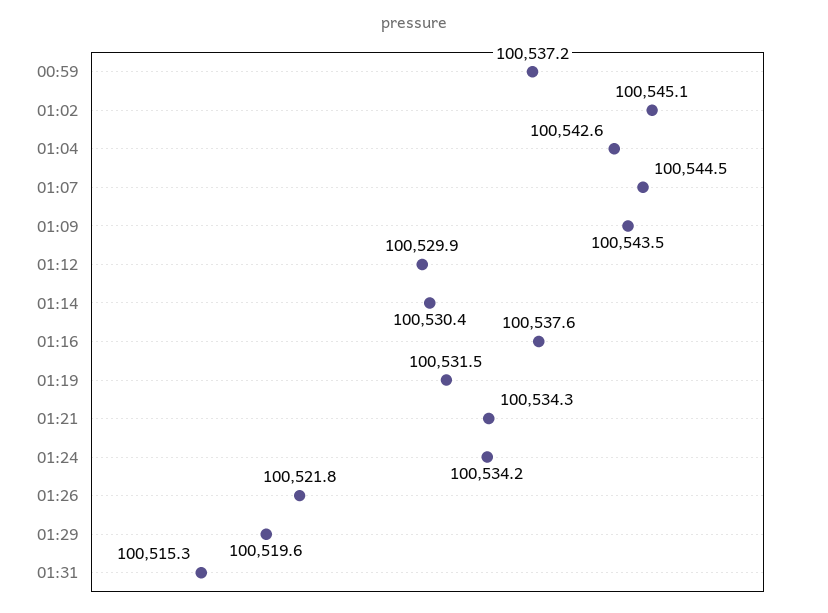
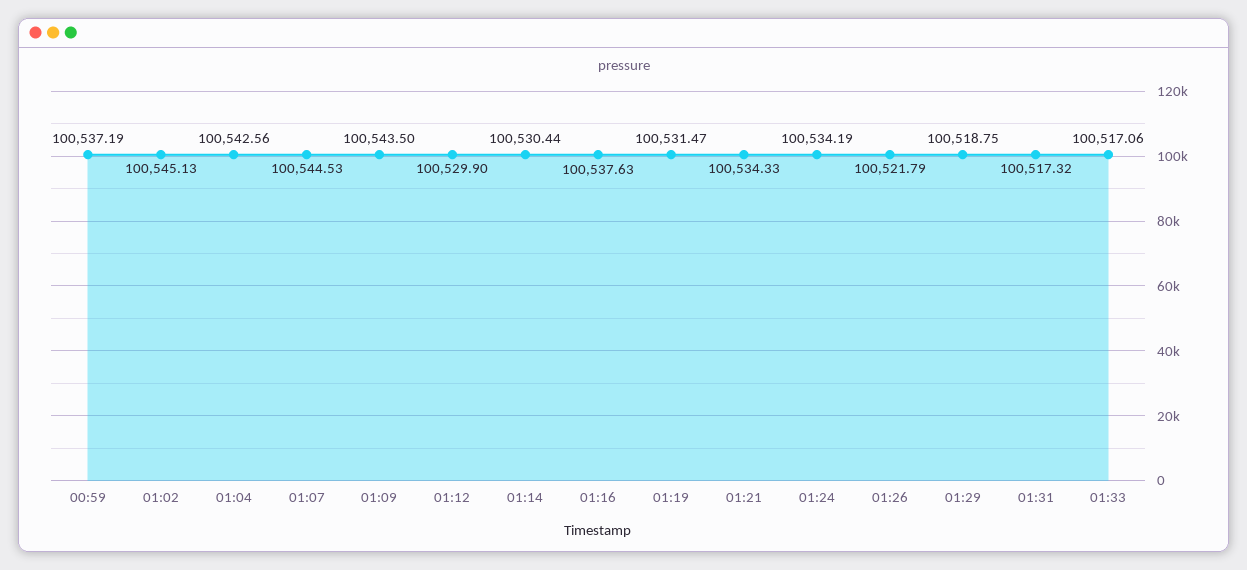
01:29: 100519.6 -> 100518.75
01:31: 100515.3 -> 100517.32
01:33: none -> 100517.06

